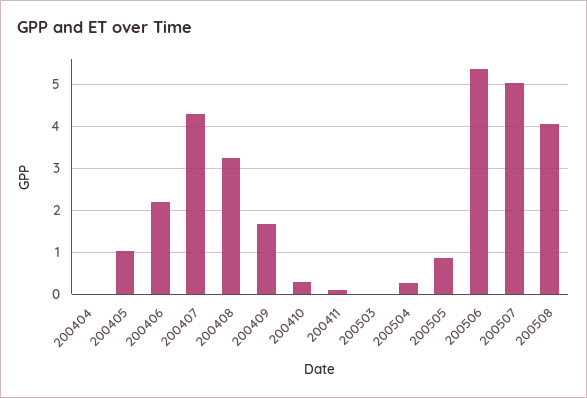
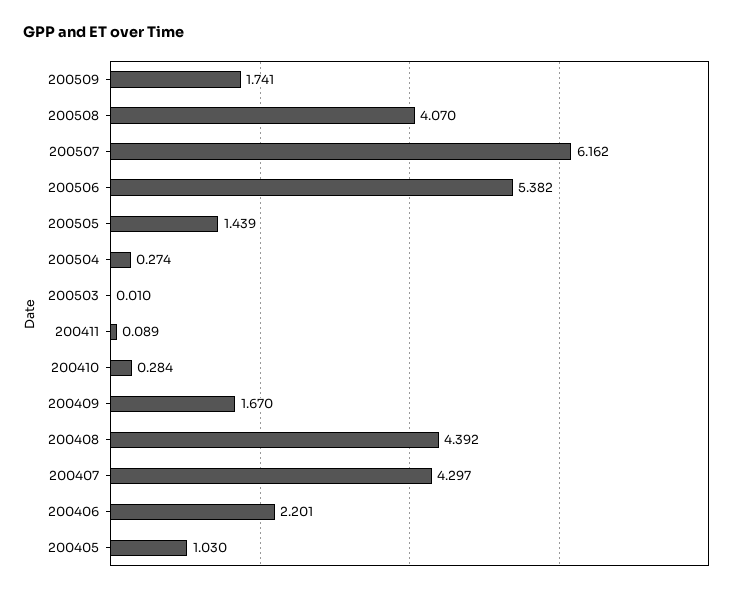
200404: 0 -> none
200408: 3.2 -> 4.392
200505: 0.8 -> 1.439
200507: 5 -> 6.162
200509: none -> 1.741

